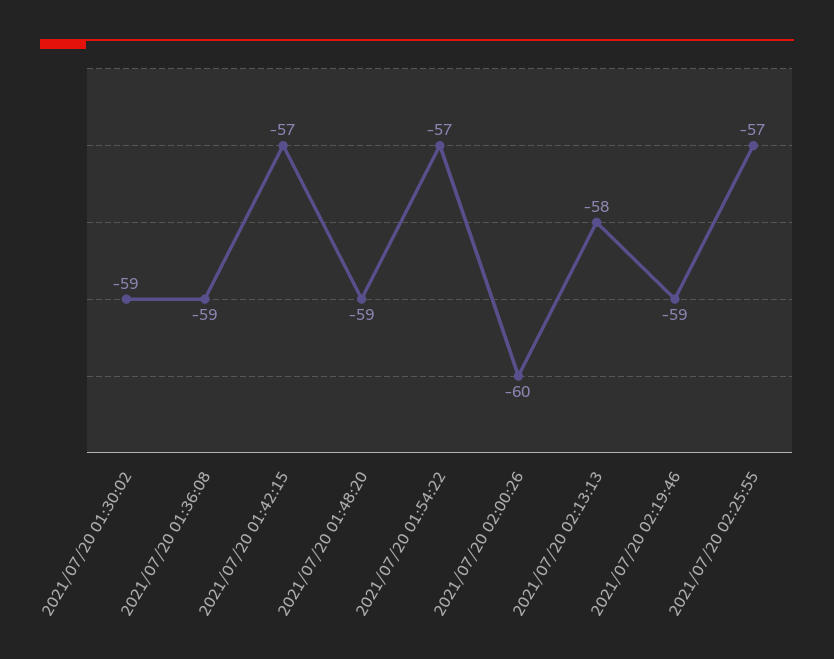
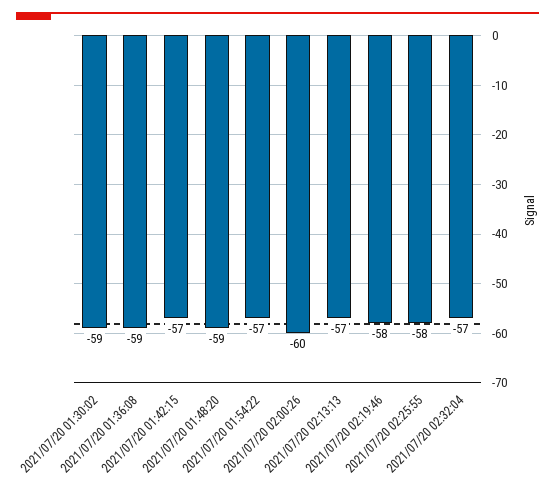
2021/07/20 02:13:13: -58 -> -57
2021/07/20 02:19:46: -59 -> -58
2021/07/20 02:25:55: -57 -> -58
2021/07/20 02:32:04: none -> -57

